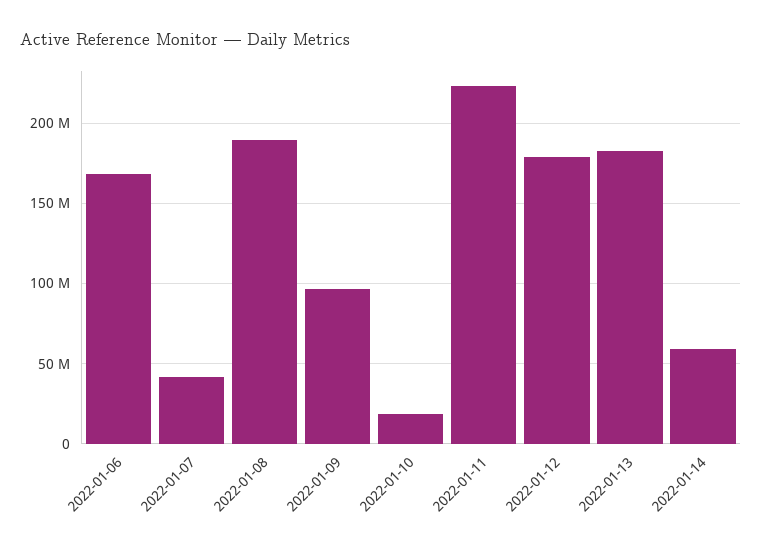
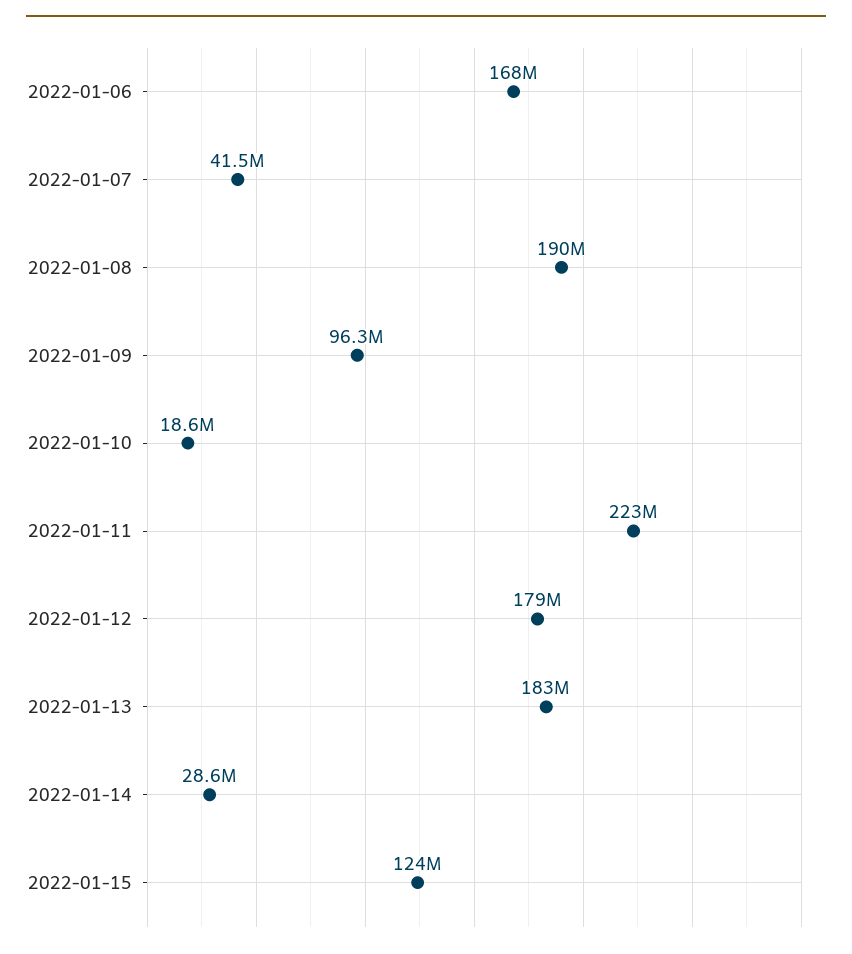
2022-01-14: 60000000 -> 28600000
2022-01-15: none -> 124000000

